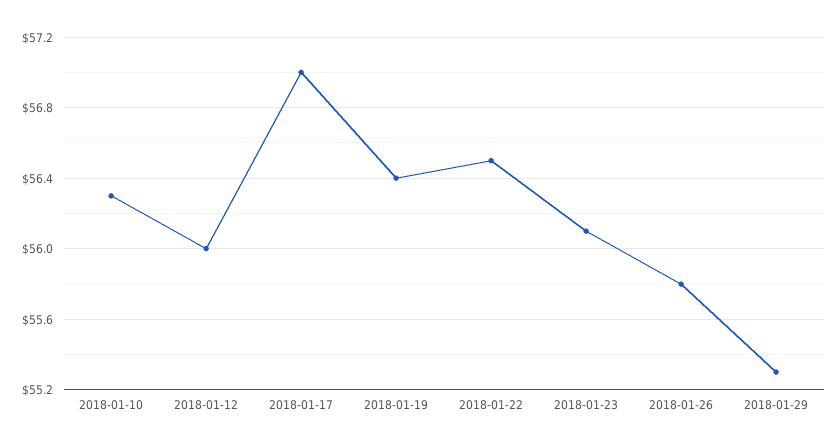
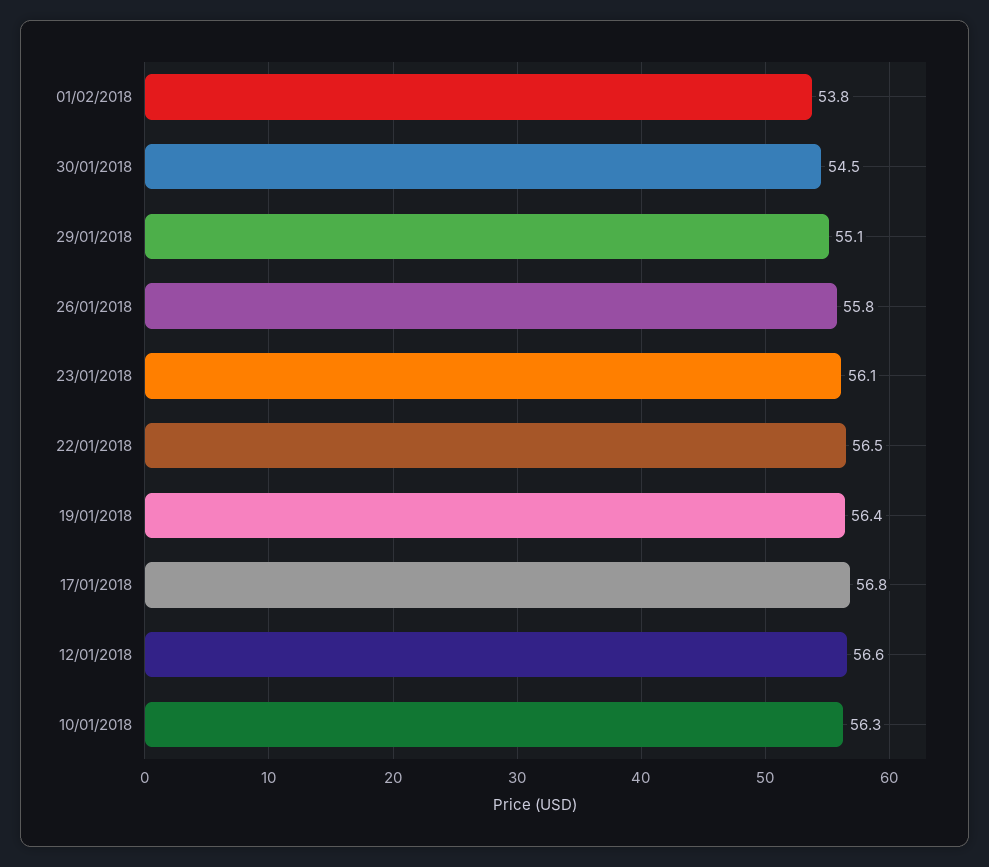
2018-01-12: 56 -> 56.6
2018-01-17: 57 -> 56.8
2018-01-29: 55.3 -> 55.1
01/02/2018: none -> 53.8
30/01/2018: none -> 54.5

